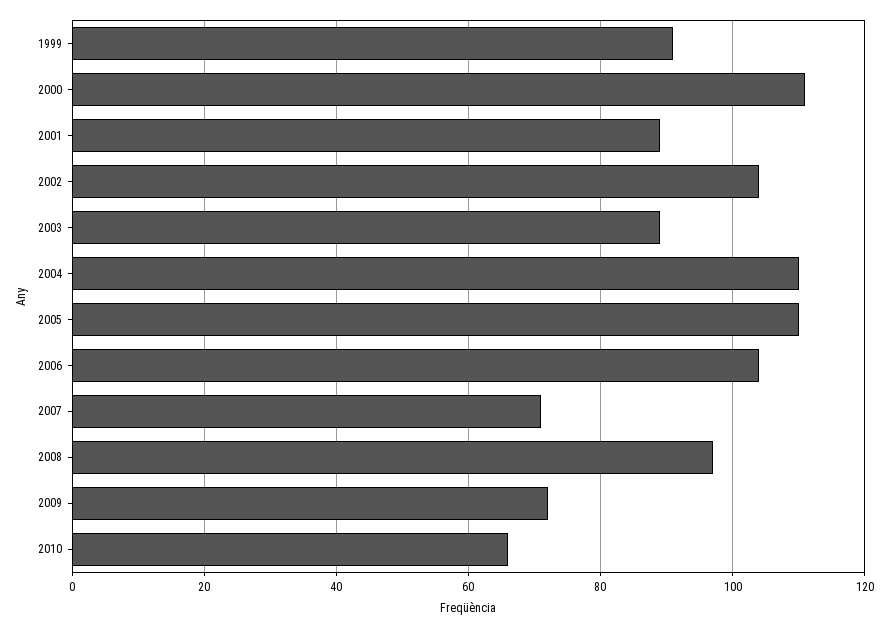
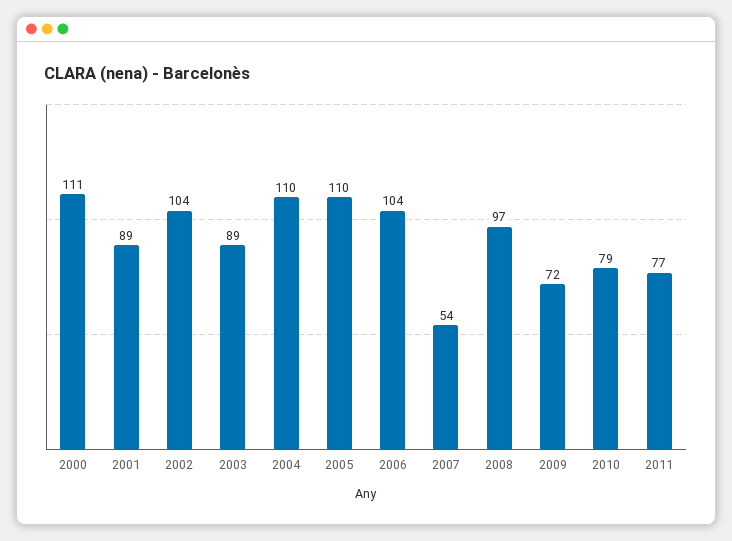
1999: 90 -> none
2007: 70 -> 54
2010: 65 -> 79
2011: none -> 77

